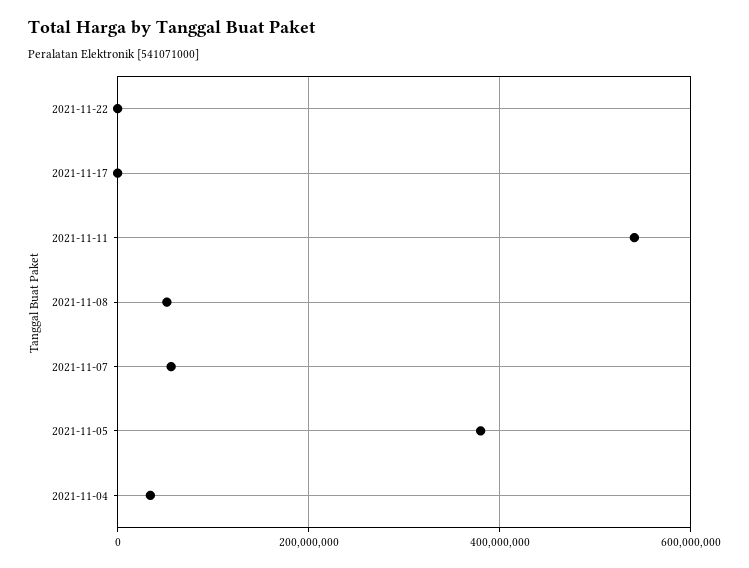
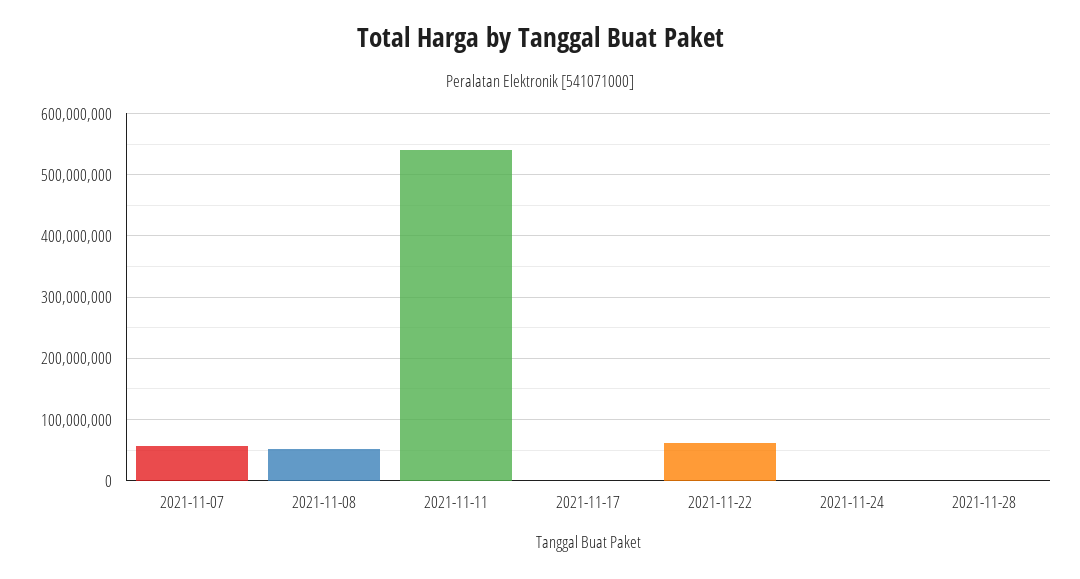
2021-11-22: 0 -> 60000000
2021-11-05: 380000000 -> none
2021-11-04: 40000000 -> none
2021-11-24: none -> 0
2021-11-28: none -> 0

